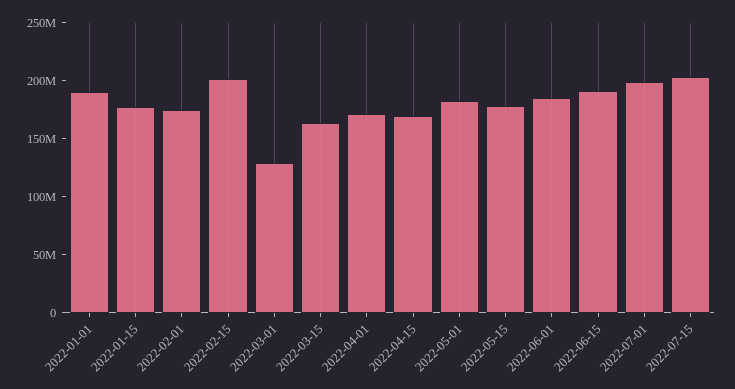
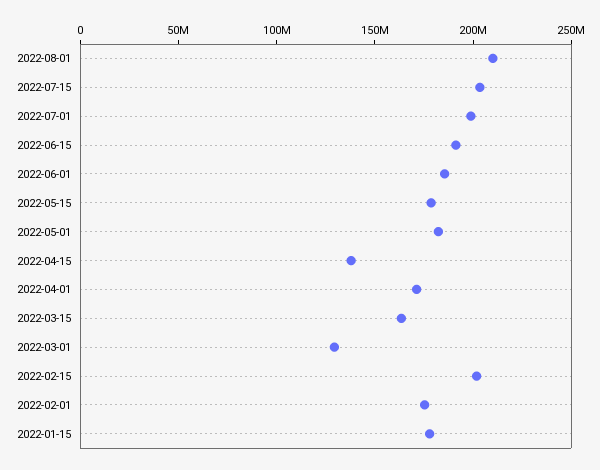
2022-01-01: 190000000 -> none
2022-04-15: 170000000 -> 140000000
2022-08-01: none -> 210000000

